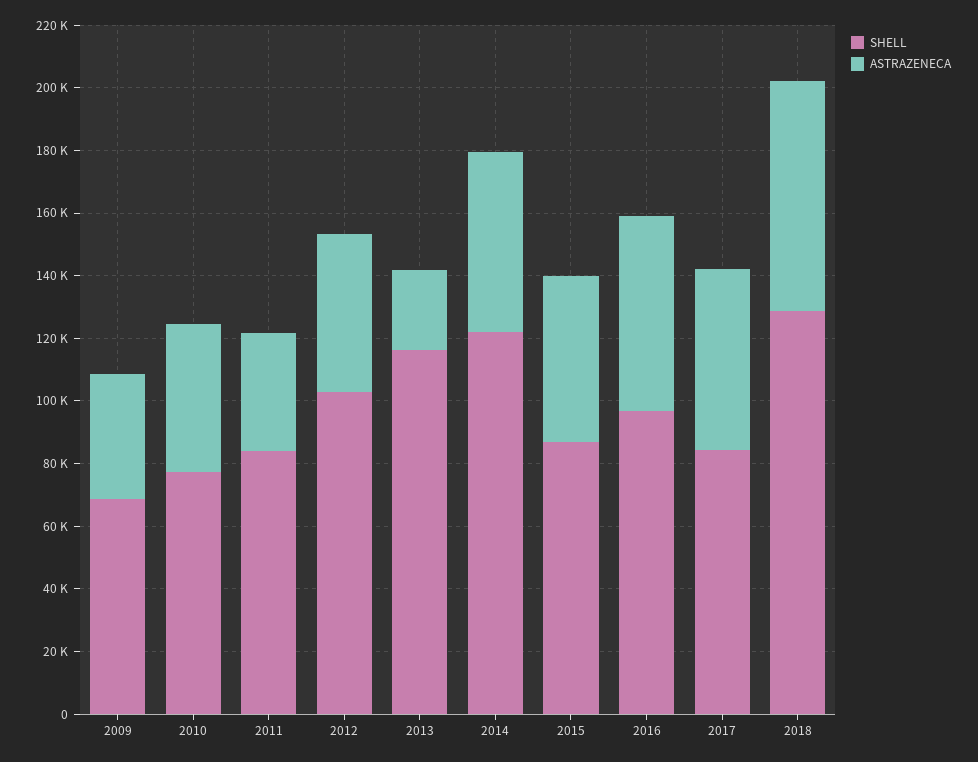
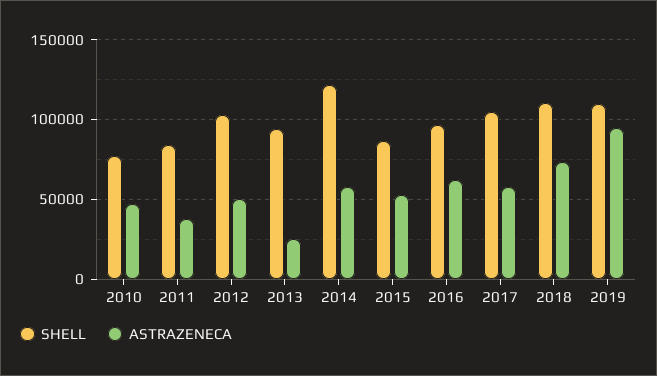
SHELL, 2009: 70000 -> none
ASTRAZENECA, 2009: 40000 -> none
SHELL, 2013: 115000 -> 95000
SHELL, 2017: 85000 -> 105000
SHELL, 2018: 130000 -> 110000
SHELL, 2019: none -> 110000
ASTRAZENECA, 2019: none -> 95000

